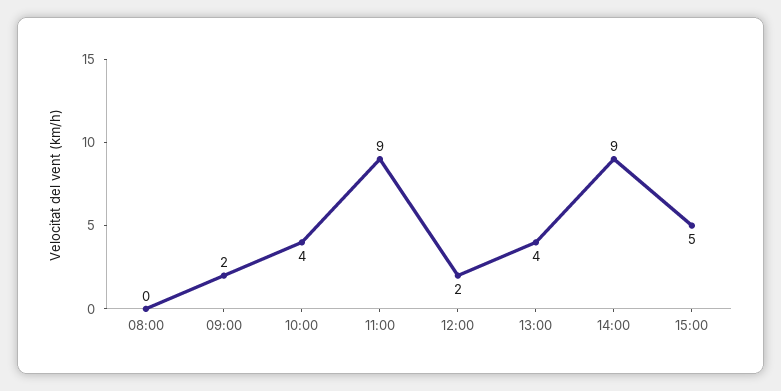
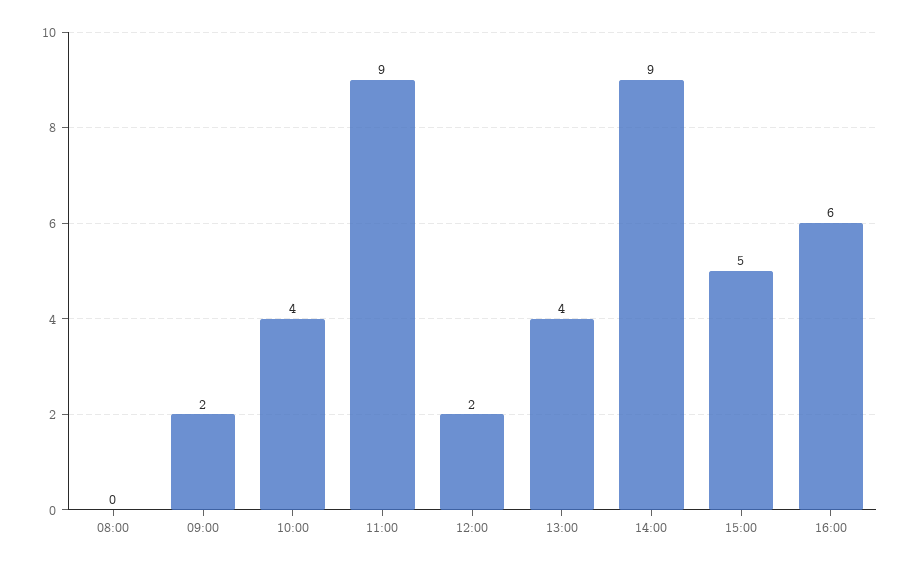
16:00: none -> 6

